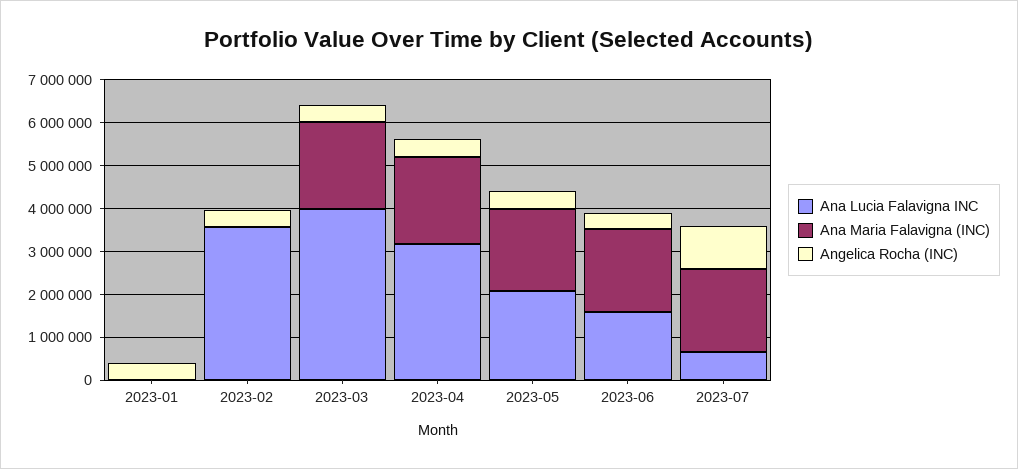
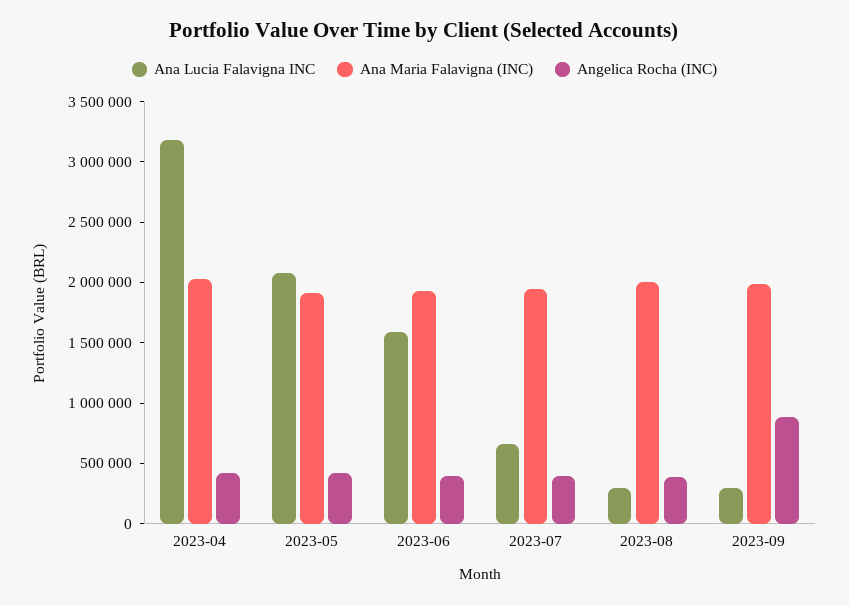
Ana Lucia Falavigna INC, 2023-01: 0 -> none
Ana Maria Falavigna (INC), 2023-01: 0 -> none
Angelica Rocha (INC), 2023-01: 400000 -> none
Ana Lucia Falavigna INC, 2023-02: 3600000 -> none
Ana Maria Falavigna (INC), 2023-02: 0 -> none
Angelica Rocha (INC), 2023-02: 400000 -> none
Ana Lucia Falavigna INC, 2023-03: 4000000 -> none
Ana Maria Falavigna (INC), 2023-03: 2000000 -> none
Angelica Rocha (INC), 2023-03: 400000 -> none
Angelica Rocha (INC), 2023-07: 1000000 -> 400000
Ana Lucia Falavigna INC, 2023-08: none -> 300000
Ana Maria Falavigna (INC), 2023-08: none -> 2000000
Angelica Rocha (INC), 2023-08: none -> 400000
Ana Lucia Falavigna INC, 2023-09: none -> 300000
Ana Maria Falavigna (INC), 2023-09: none -> 2000000
Angelica Rocha (INC), 2023-09: none -> 900000

